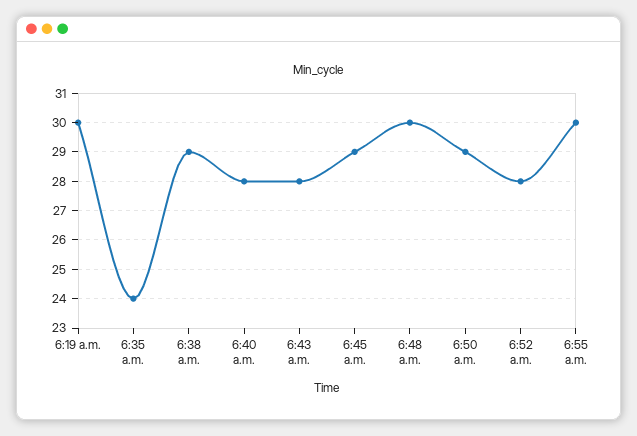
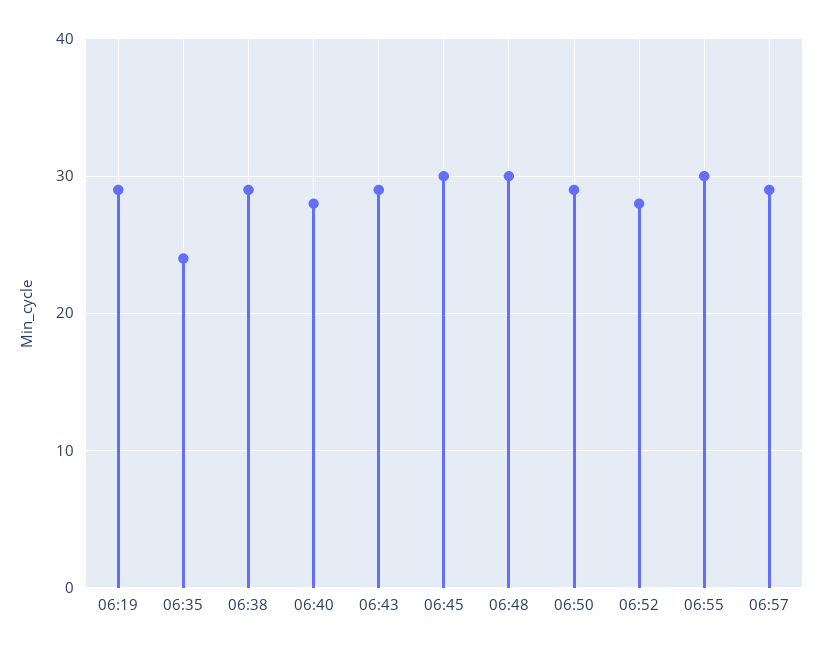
6:19 a.m.: 30 -> 29
6:43 a.m.: 28 -> 29
6:45 a.m.: 29 -> 30
06:57: none -> 29

